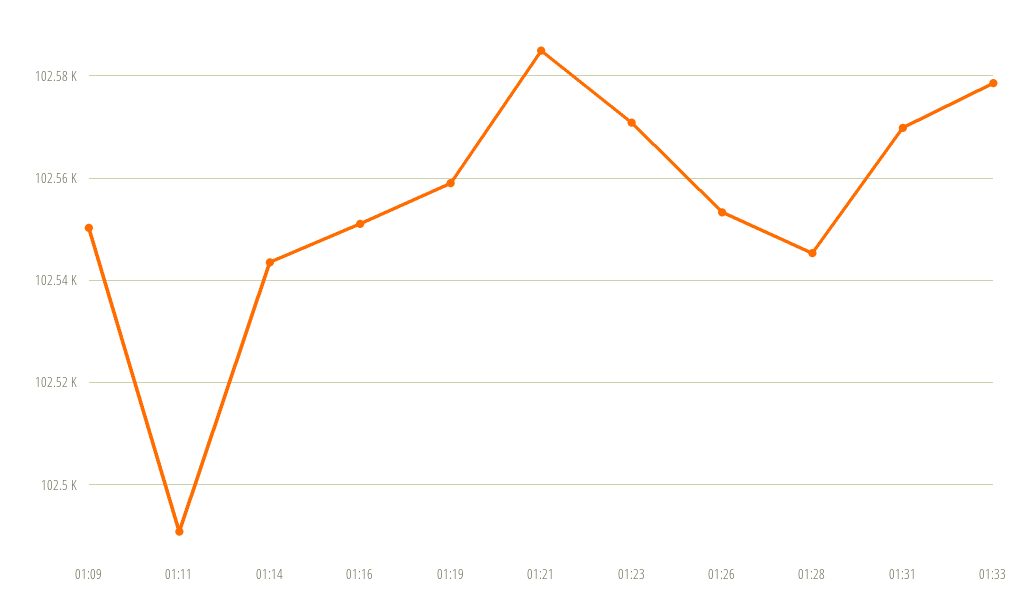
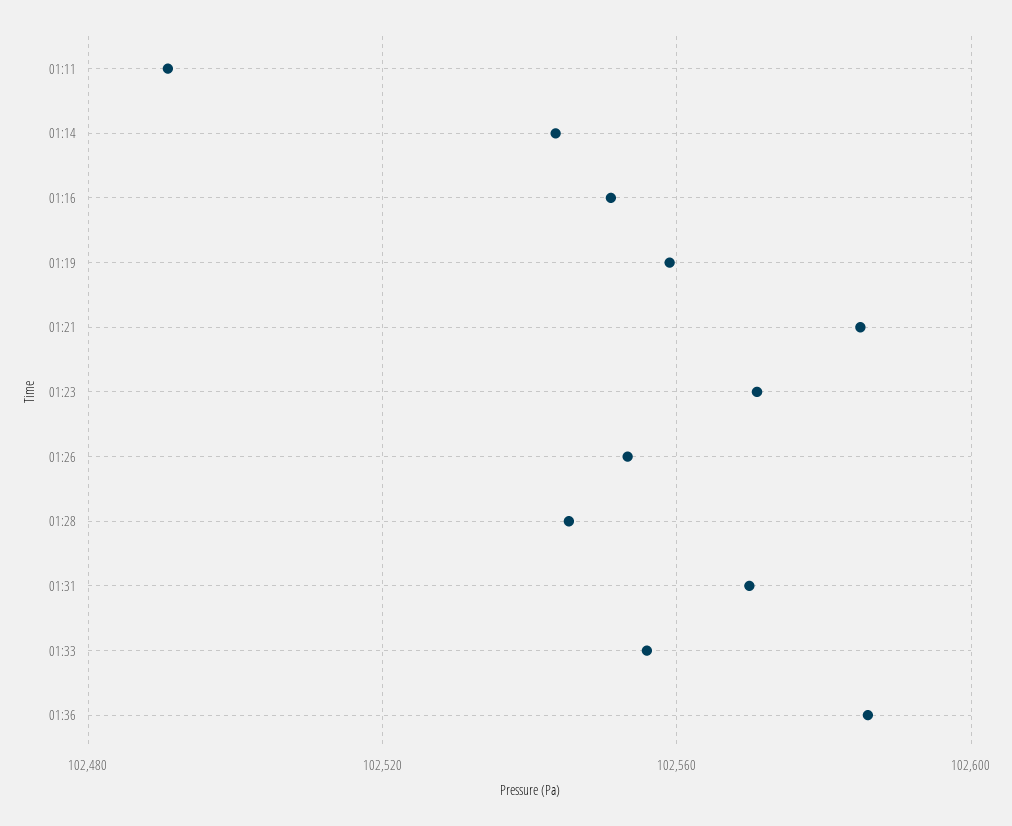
01:09: 102550 -> none
01:33: 102578 -> 102555
01:36: none -> 102585

